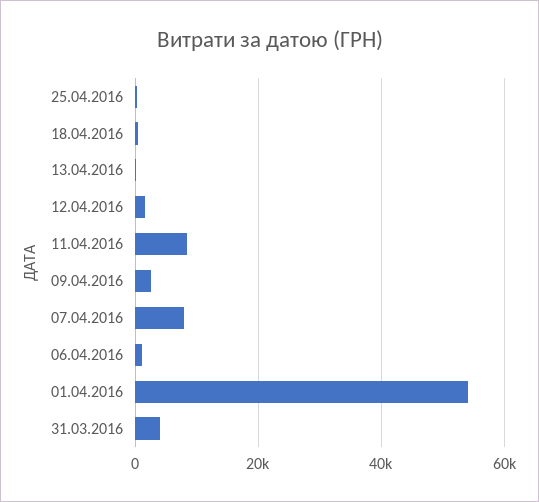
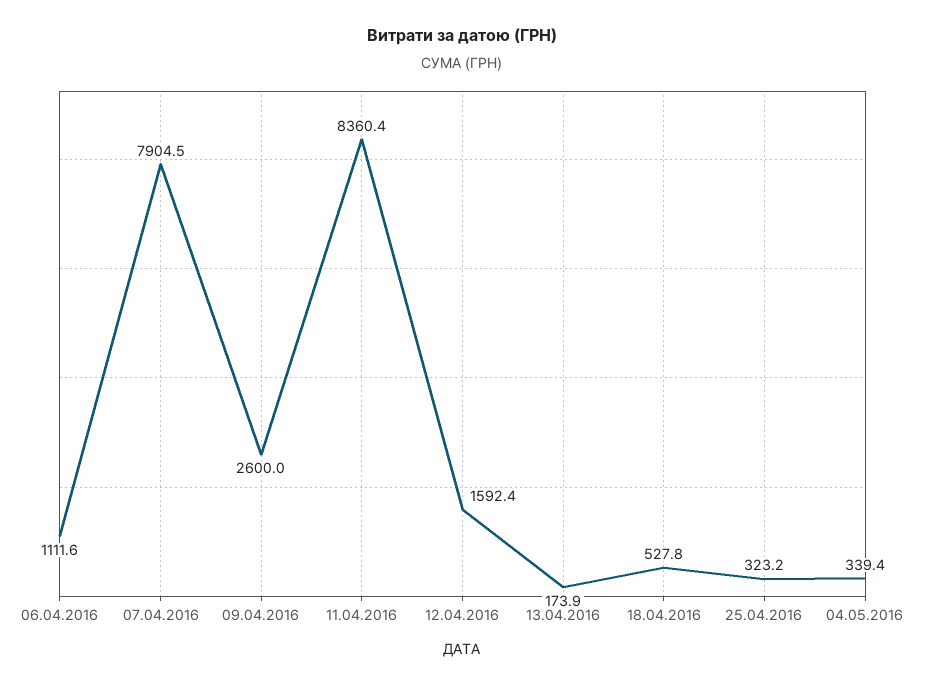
01.04.2016: 54000 -> none
31.03.2016: 4000 -> none
04.05.2016: none -> 339.4

